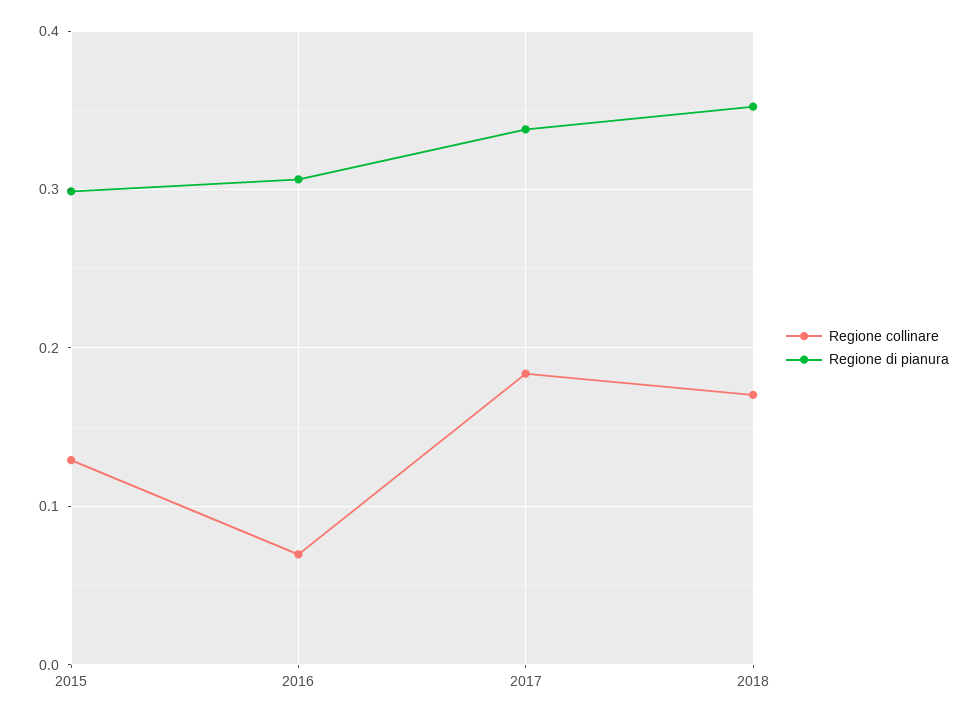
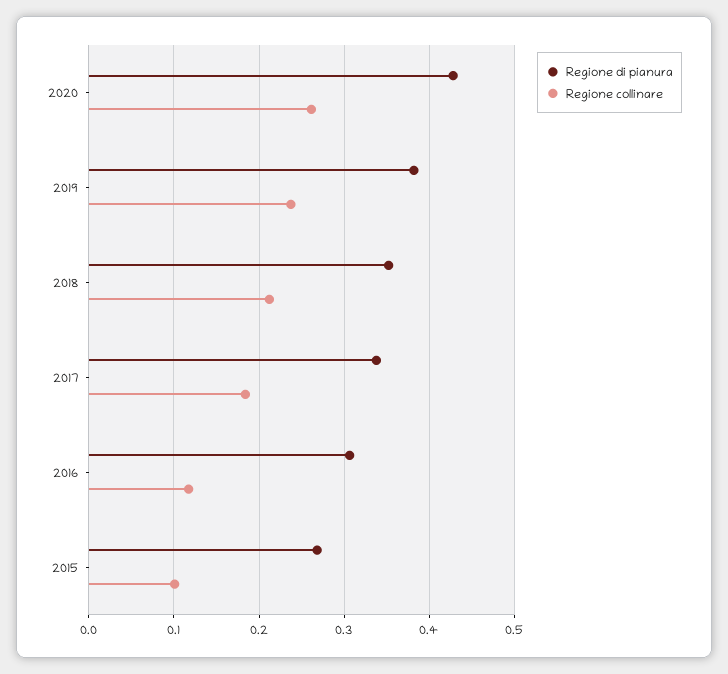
Regione collinare, 2015: 0.13 -> 0.1
Regione di pianura, 2015: 0.3 -> 0.27
Regione collinare, 2016: 0.07 -> 0.12
Regione collinare, 2018: 0.17 -> 0.21
Regione di pianura, 2020: none -> 0.43
Regione collinare, 2020: none -> 0.26
Regione di pianura, 2019: none -> 0.38
Regione collinare, 2019: none -> 0.24

